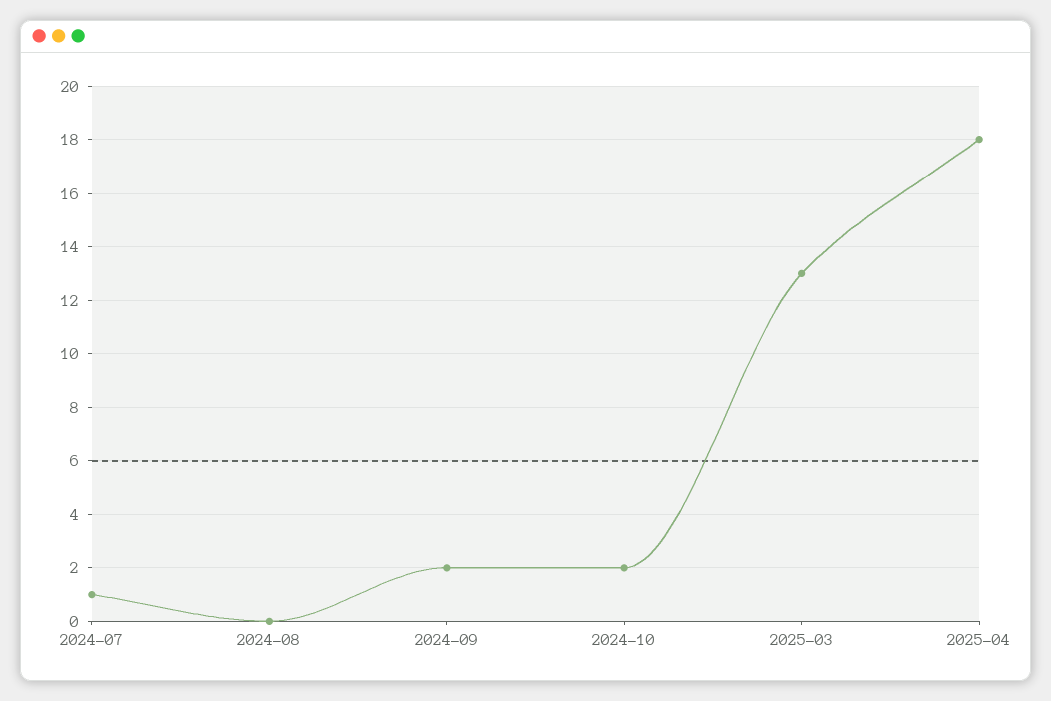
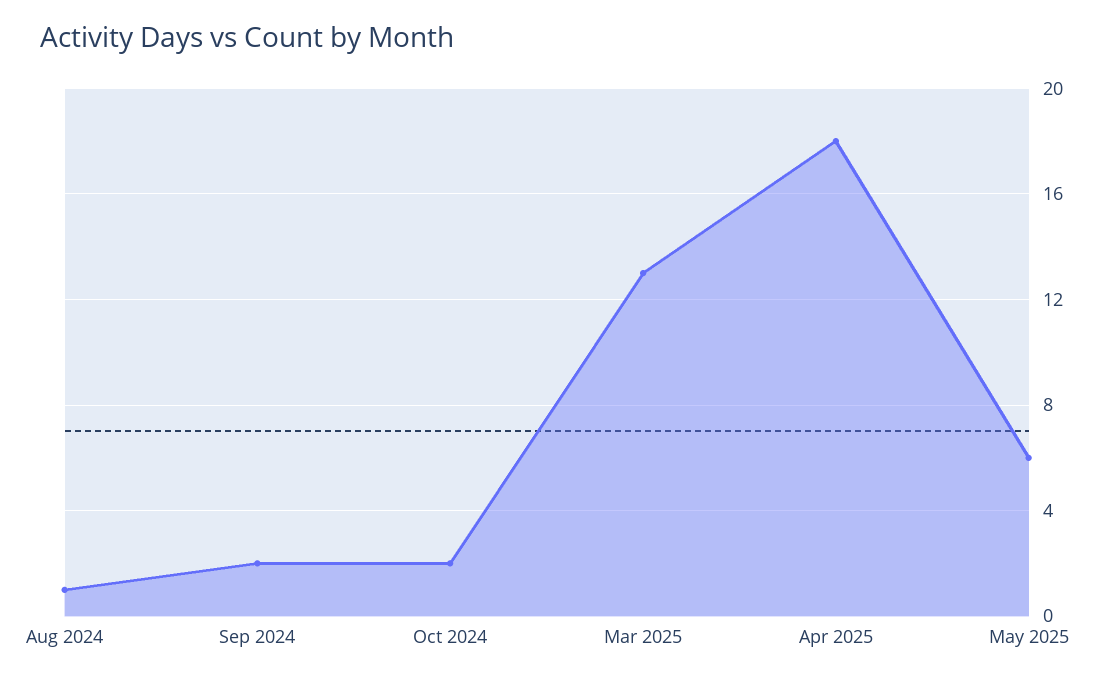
2024-07: 1 -> none
2024-08: 0 -> 1
May 2025: none -> 6

